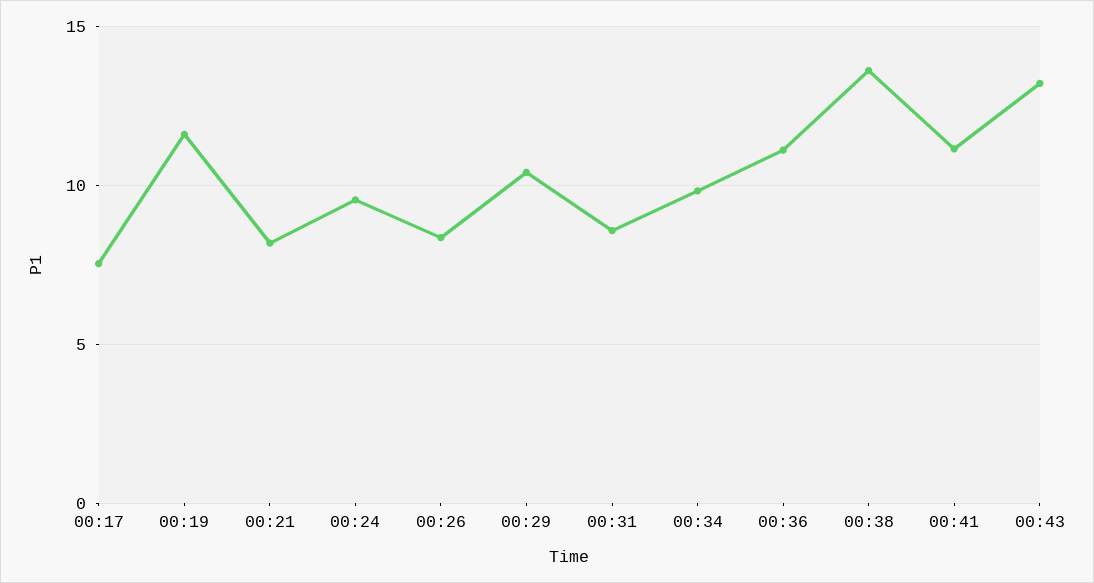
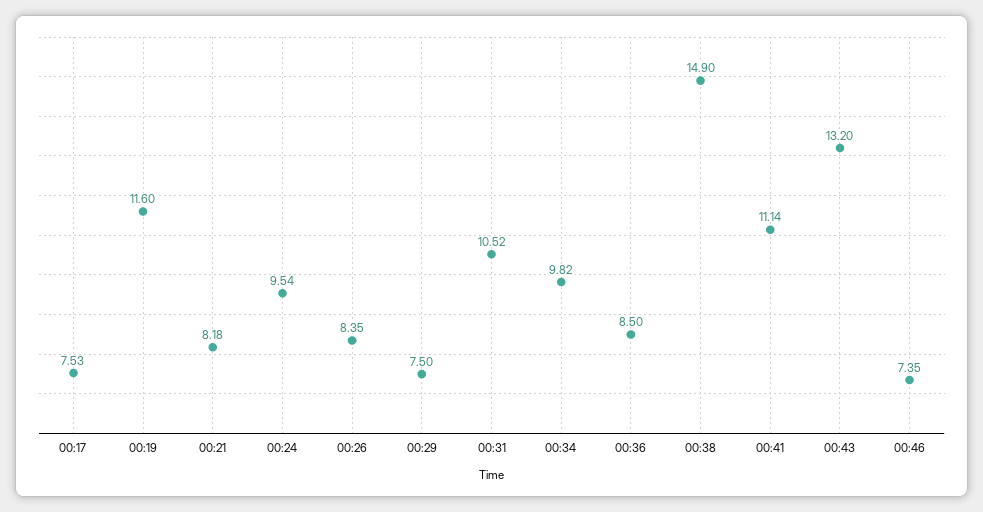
00:29: 10.5 -> 7.5
00:31: 8.5 -> 10.52
00:36: 11 -> 8.5
00:38: 13.5 -> 14.9
00:46: none -> 7.35

